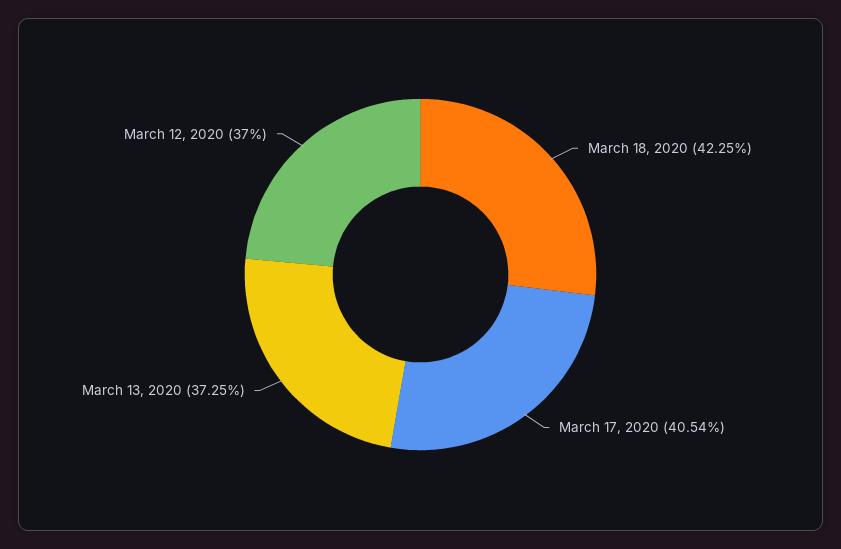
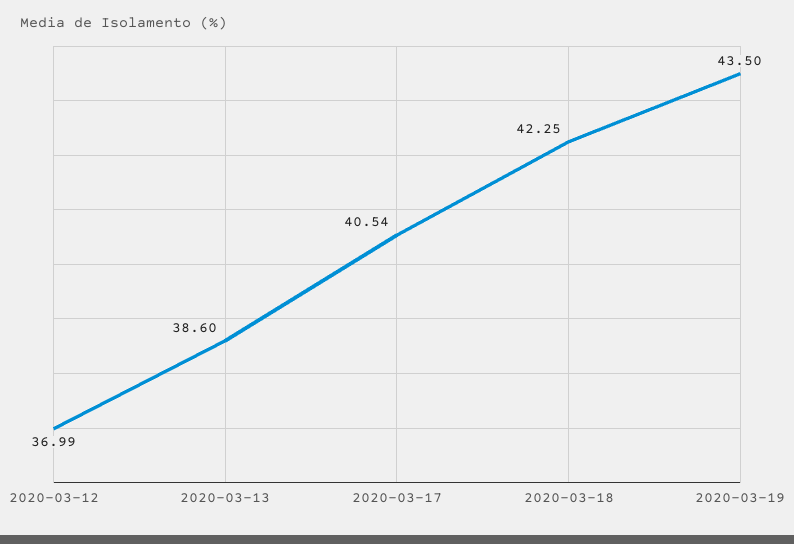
March 13, 2020: 37.25 -> 38.6
March 12, 2020: 37 -> 36.99
2020-03-19: none -> 43.5

